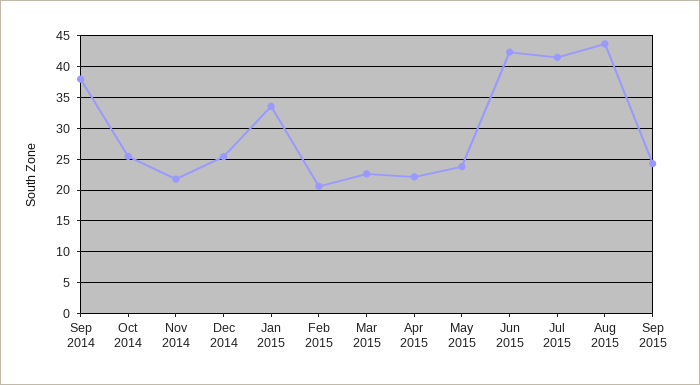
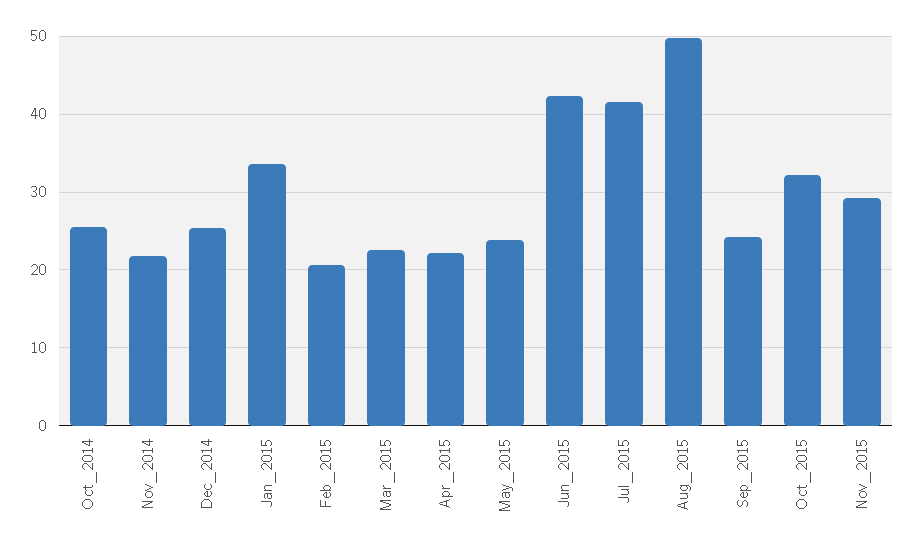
Sep 2014: 38 -> none
Aug 2015: 44 -> 50
Oct_2015: none -> 32
Nov_2015: none -> 29

